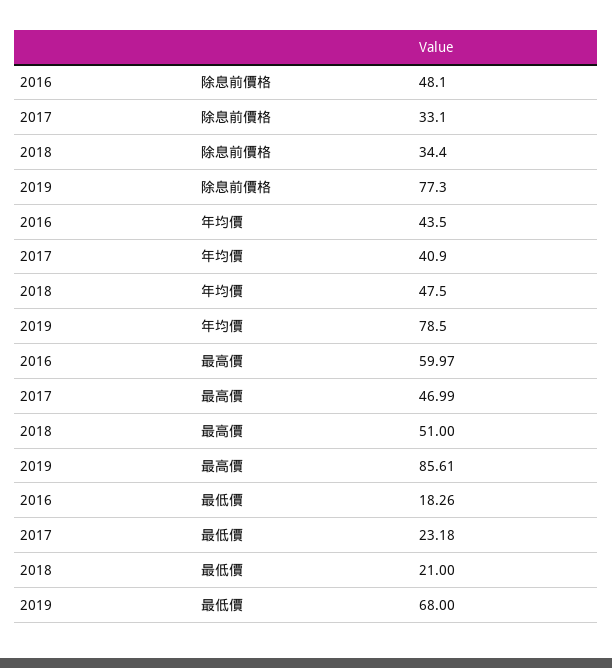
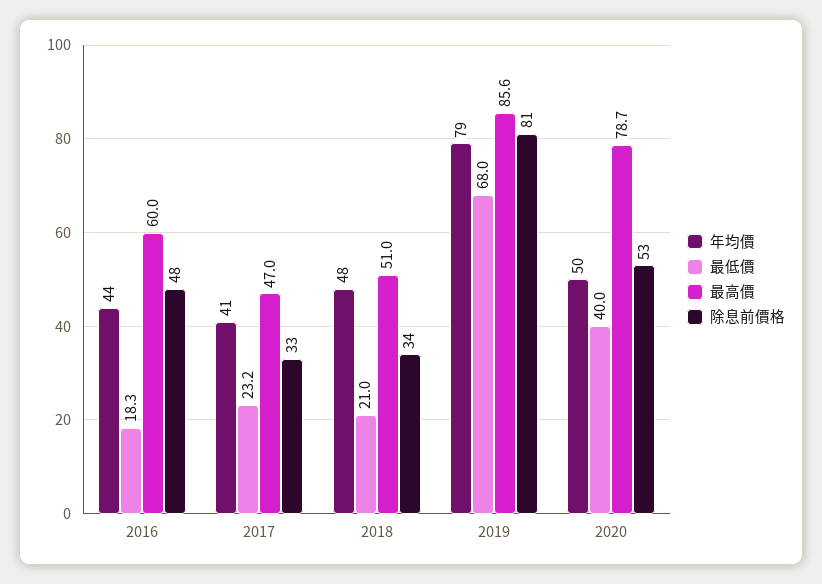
除息前價格, 2019: 77.3 -> 81
年均價, 2020: none -> 50
最低價, 2020: none -> 40
最高價, 2020: none -> 78.7
除息前價格, 2020: none -> 53

